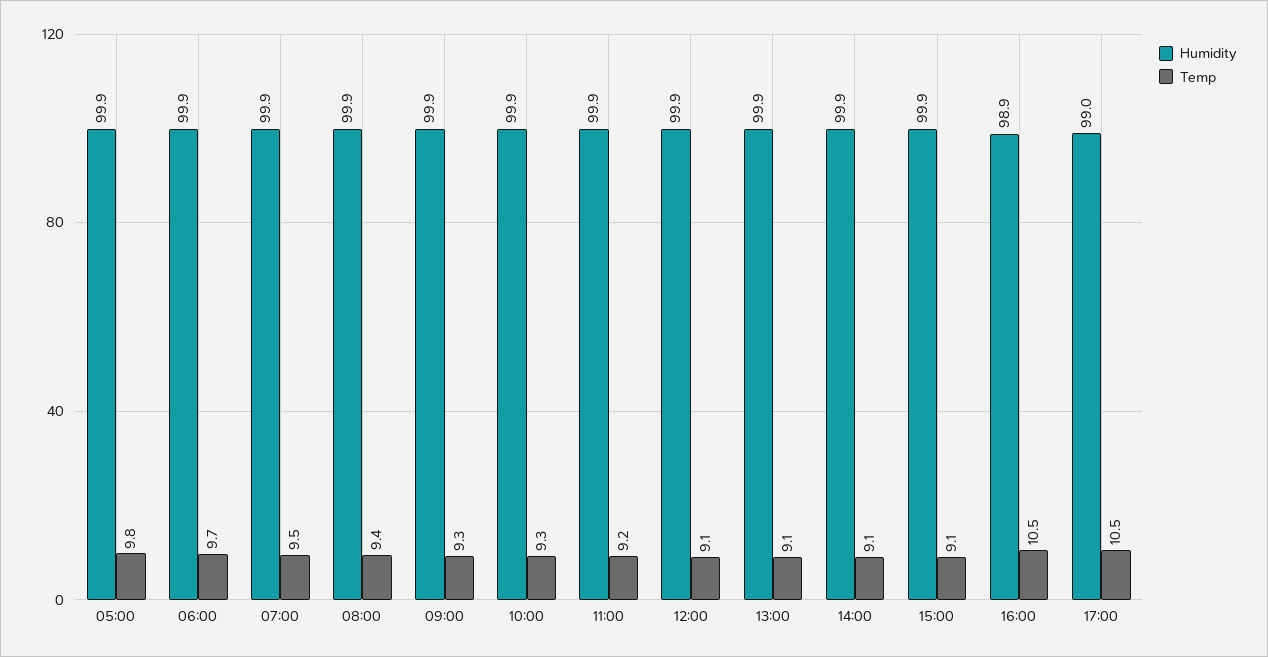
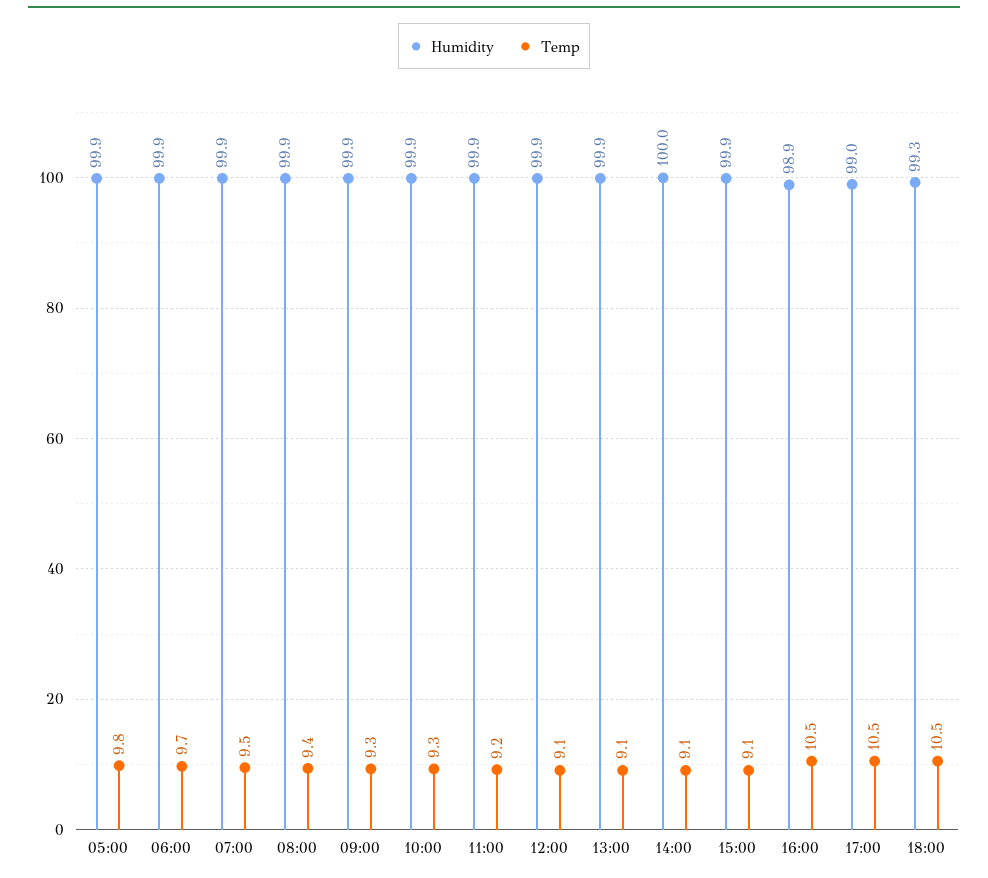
Humidity, 14:00: 99.9 -> 100
Humidity, 18:00: none -> 99.3
Temp, 18:00: none -> 10.5

